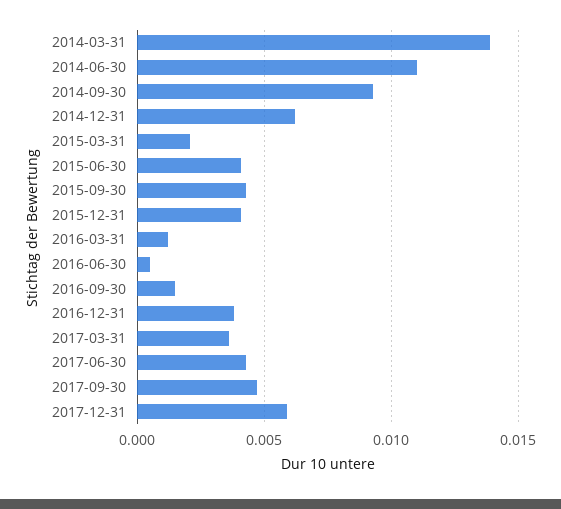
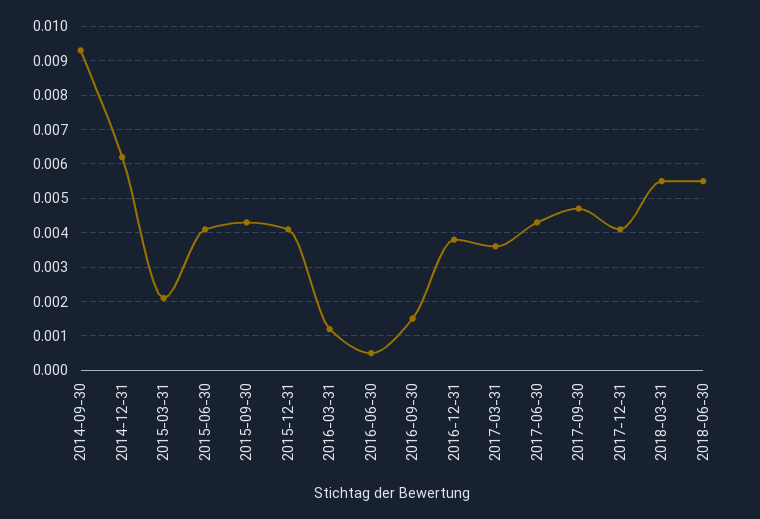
2014-03-31: 0.014 -> none
2014-06-30: 0.011 -> none
2017-12-31: 0.006 -> 0.004
2018-03-31: none -> 0.0055
2018-06-30: none -> 0.0055

